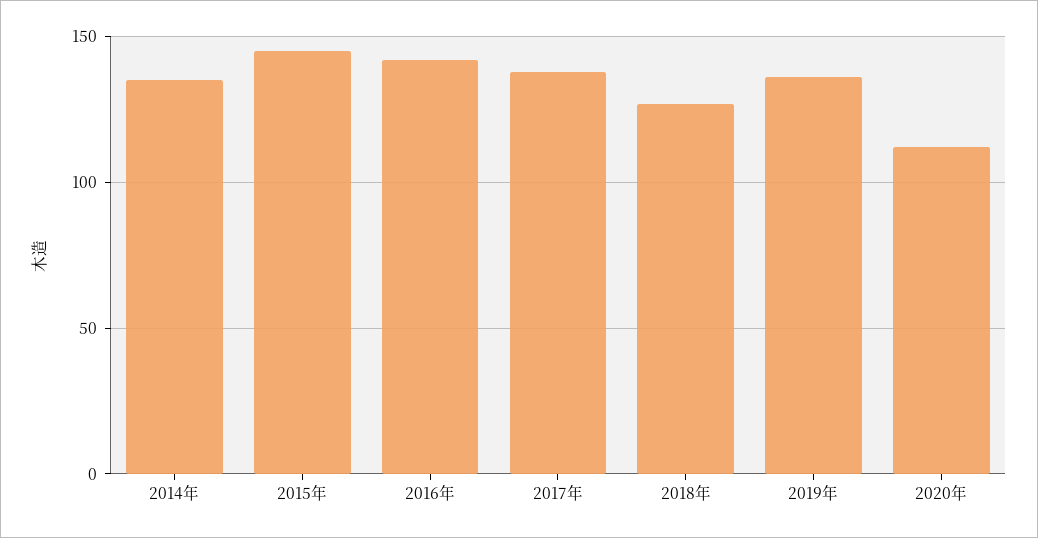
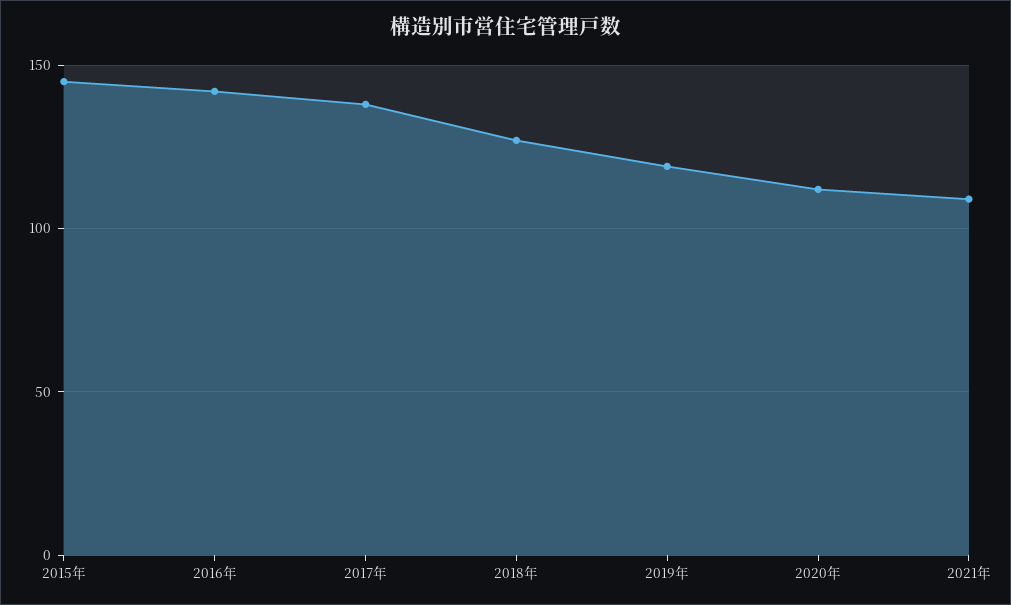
2014年: 135 -> none
2019年: 135 -> 120
2021年: none -> 110

